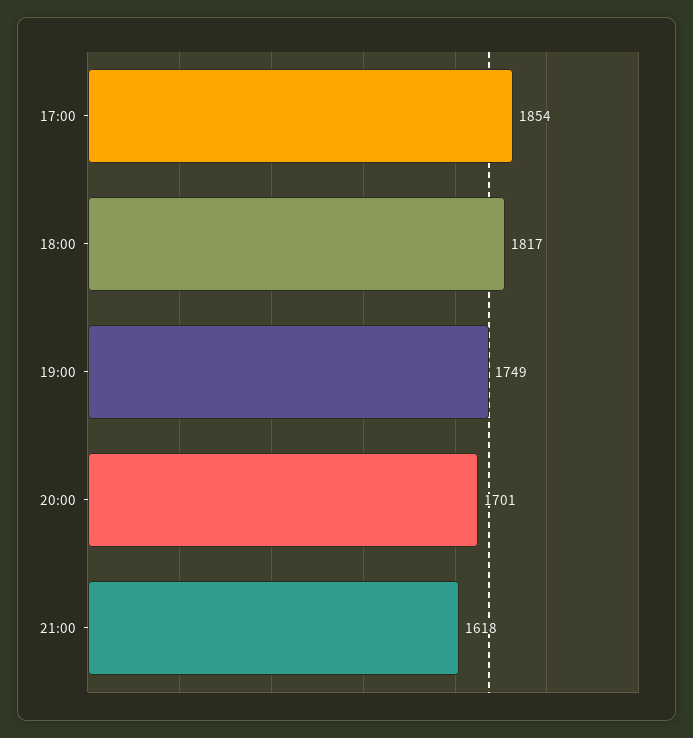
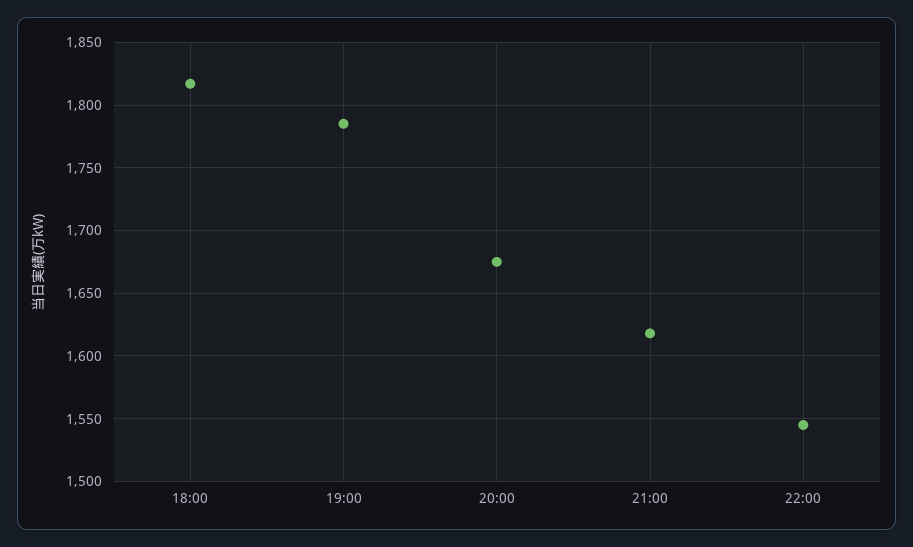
17:00: 1854 -> none
19:00: 1749 -> 1785
20:00: 1701 -> 1675
22:00: none -> 1545

